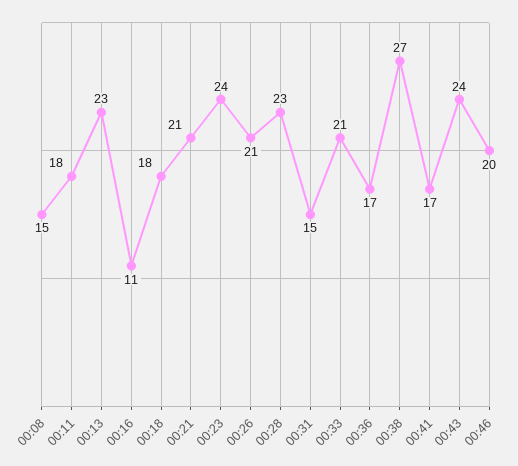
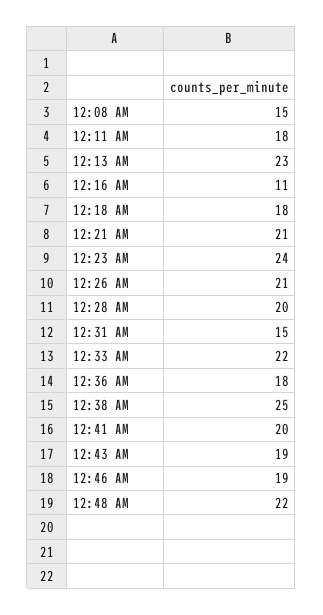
00:28: 23 -> 20
00:33: 21 -> 22
00:36: 17 -> 18
00:38: 27 -> 25
00:41: 17 -> 20
00:43: 24 -> 19
00:46: 20 -> 19
12:48 AM: none -> 22

